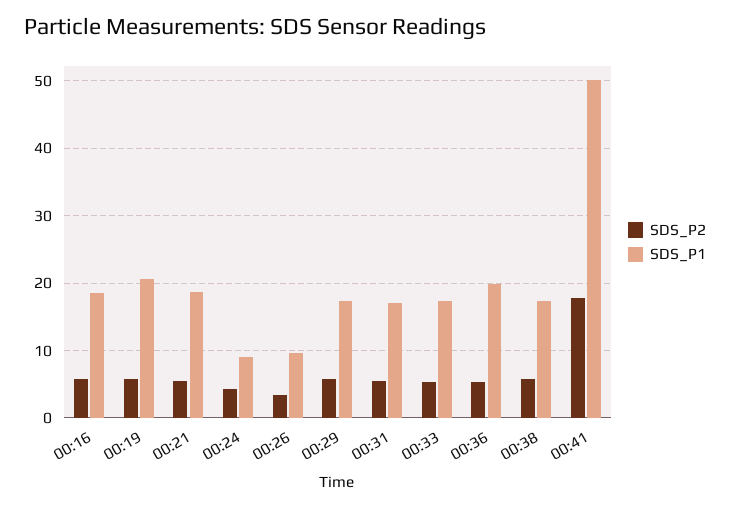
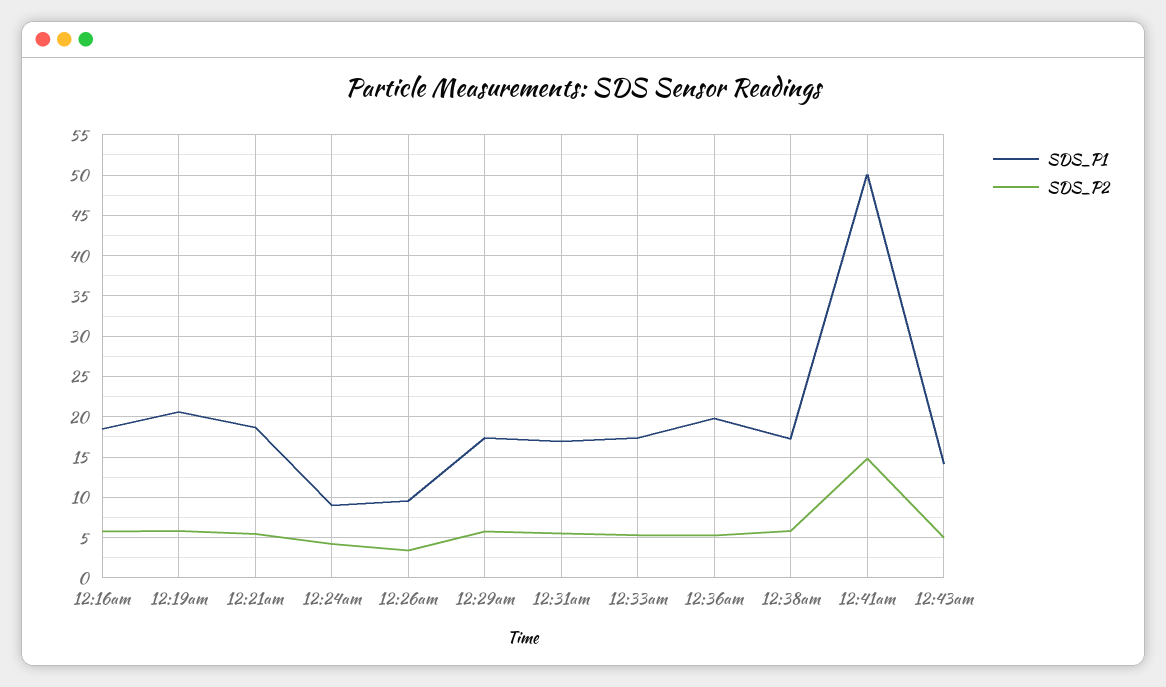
SDS_P2, 00:41: 18 -> 15
SDS_P1, 12:43am: none -> 14
SDS_P2, 12:43am: none -> 5

